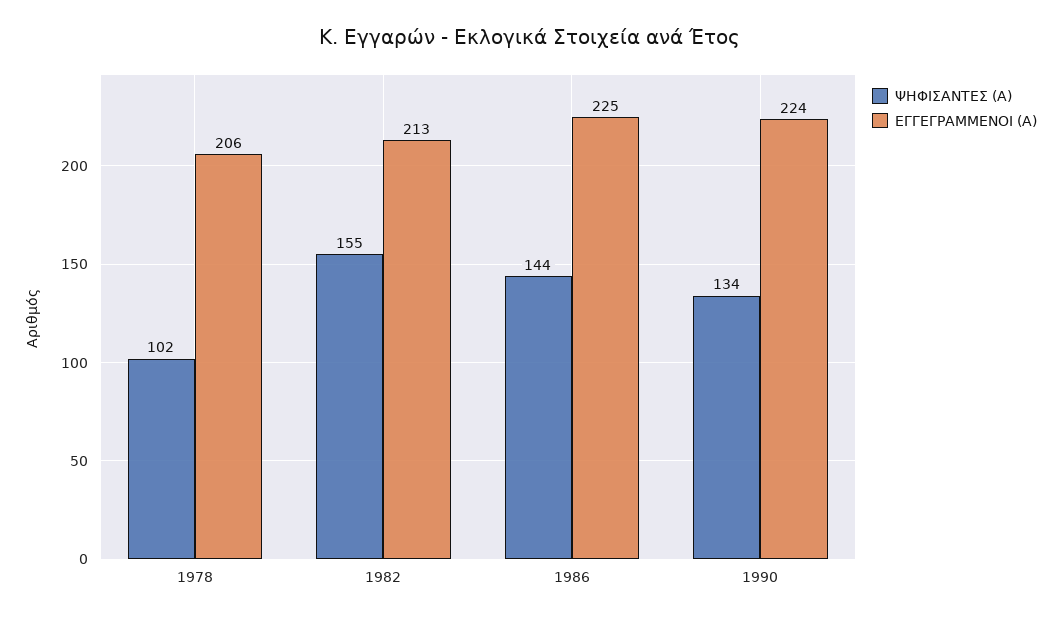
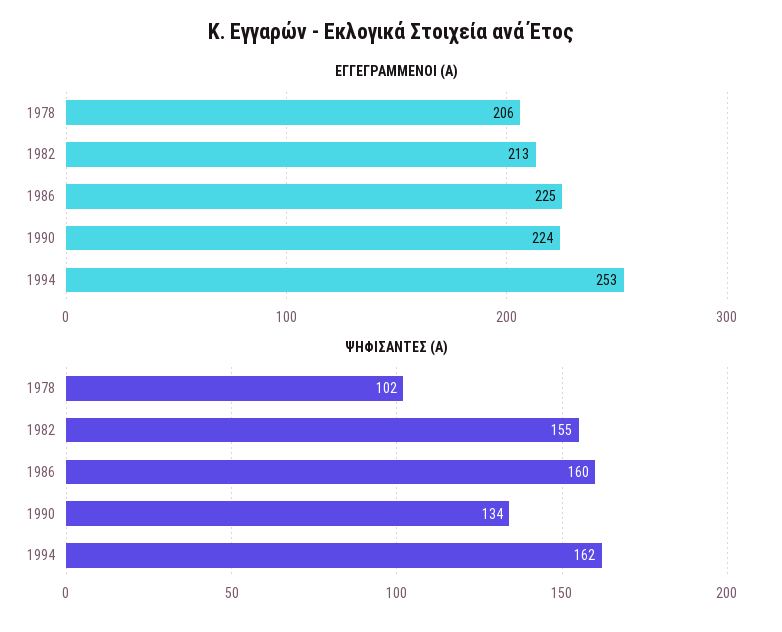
ΨΗΦΙΣΑΝΤΕΣ (Α), 1986: 144 -> 160
ΕΓΓΕΓΡΑΜΜΕΝΟΙ (Α), 1994: none -> 253
ΨΗΦΙΣΑΝΤΕΣ (Α), 1994: none -> 162

